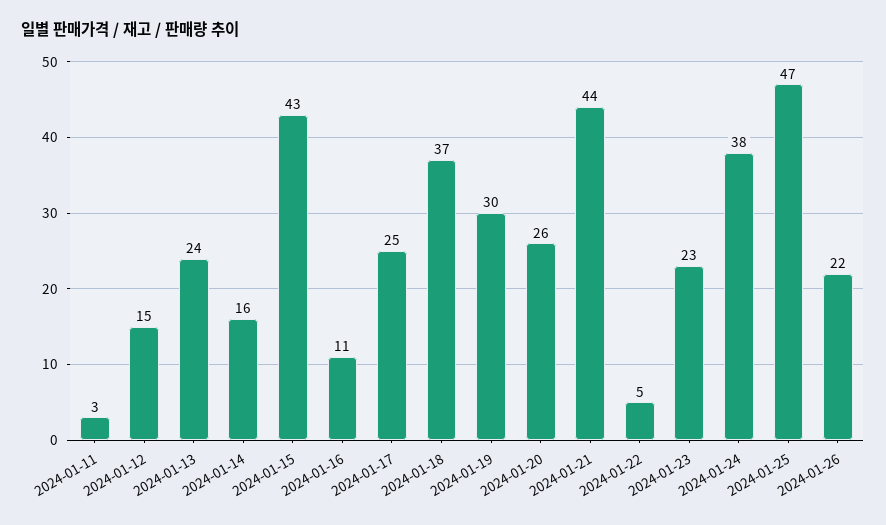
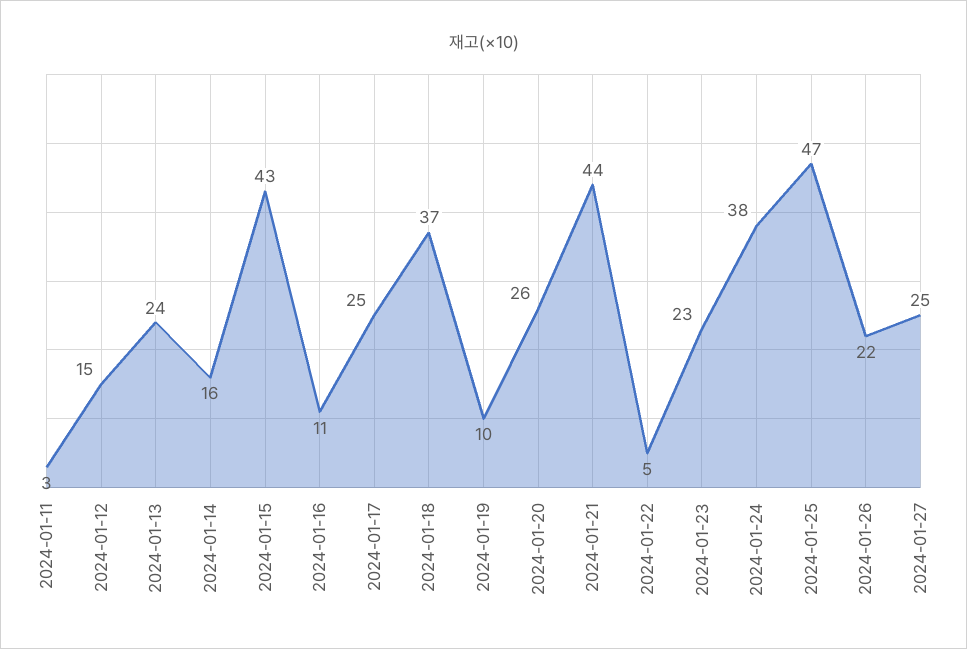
2024-01-19: 30 -> 10
2024-01-27: none -> 25

